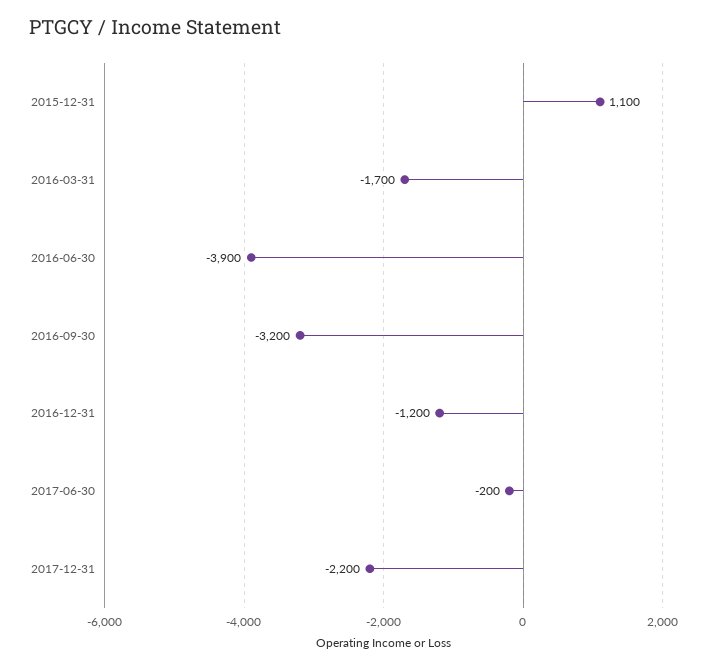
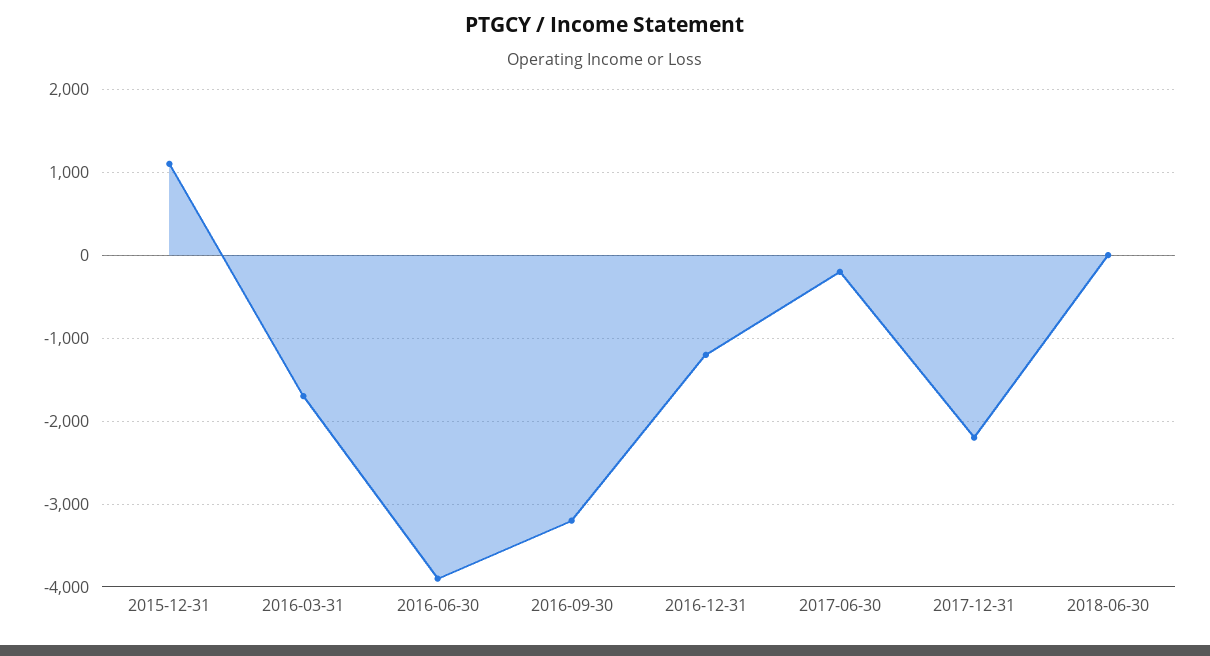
2018-06-30: none -> 0

